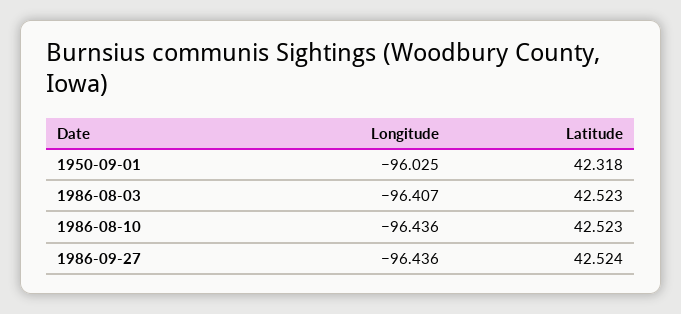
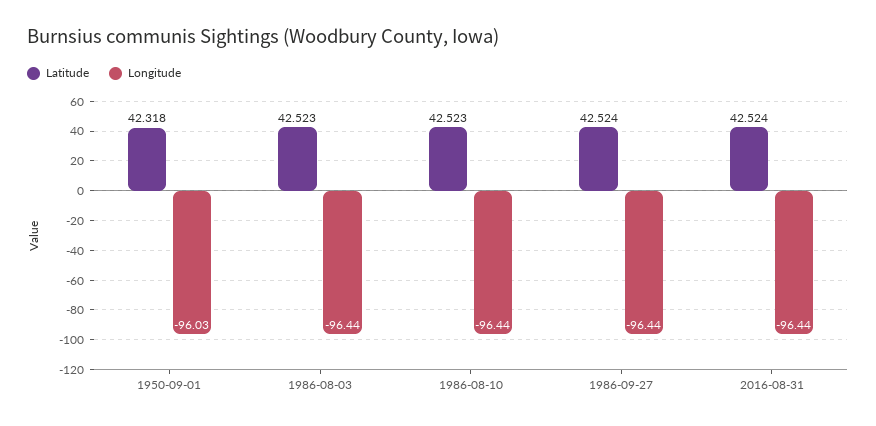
Longitude, 1986-08-03: -96.407 -> -96.44
Latitude, 2016-08-31: none -> 42.524
Longitude, 2016-08-31: none -> -96.44

